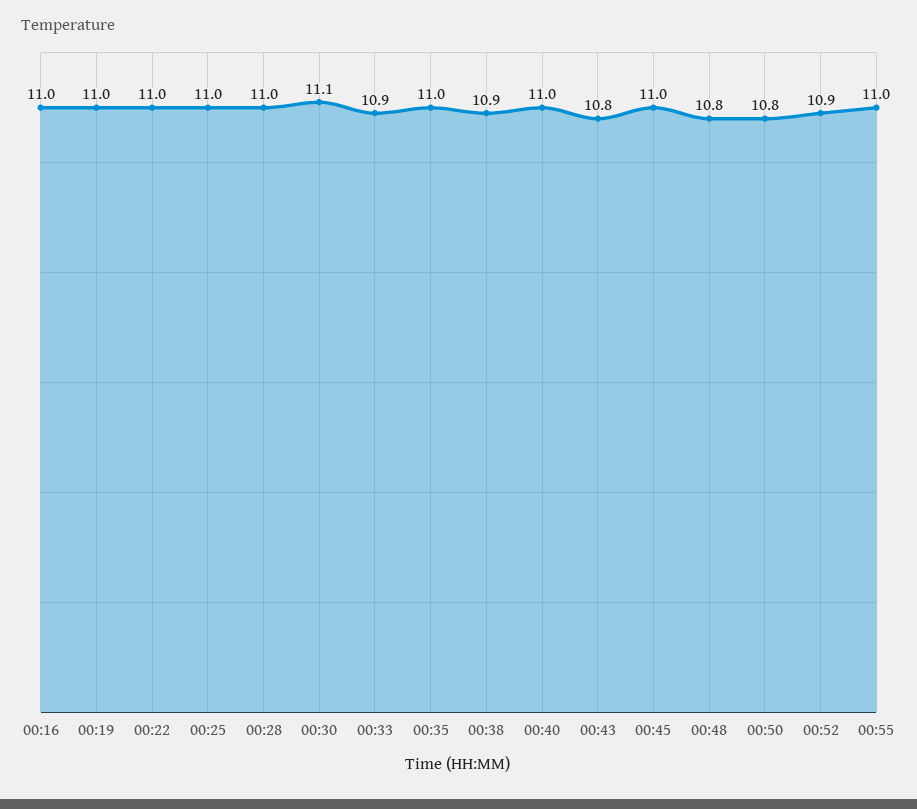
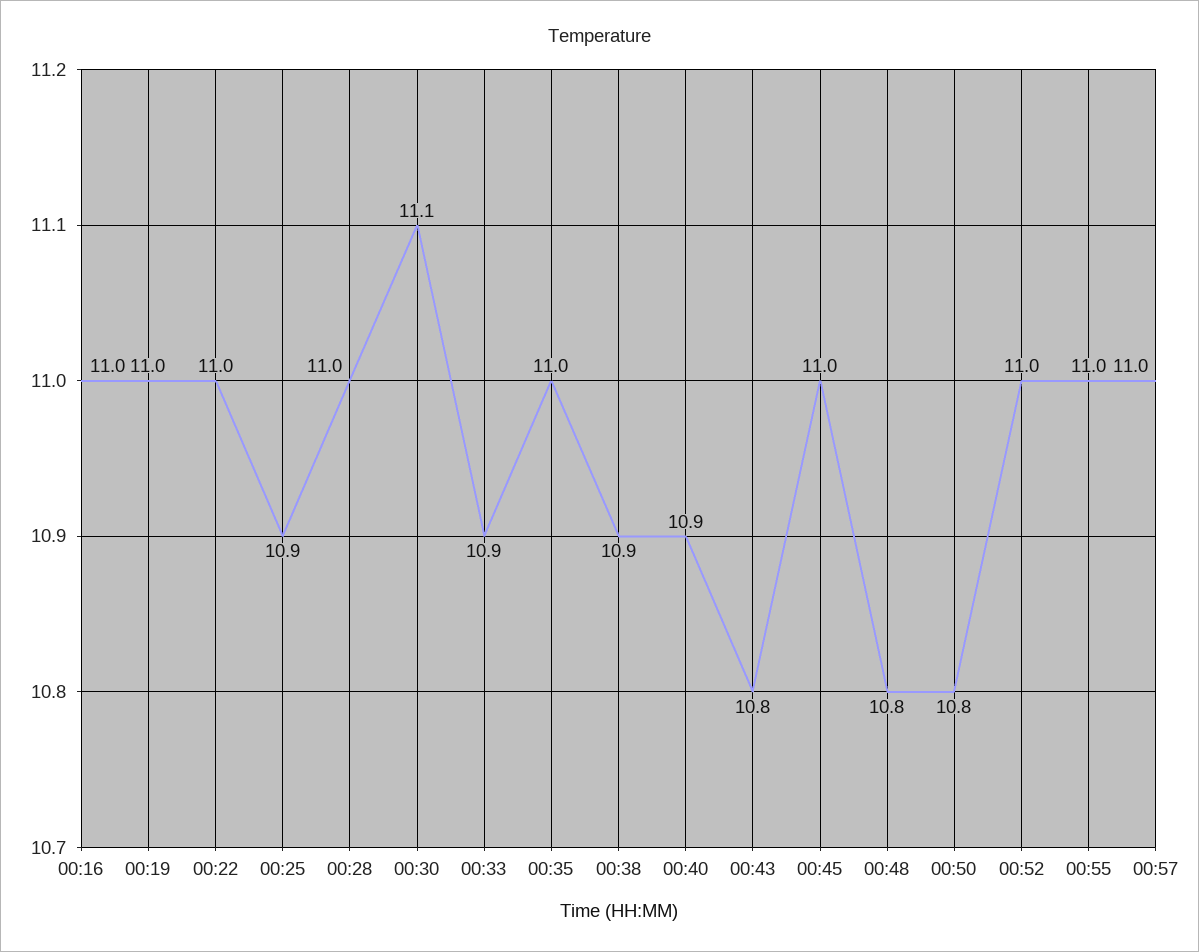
00:25: 11 -> 10.9
00:40: 11 -> 10.9
00:52: 10.9 -> 11
00:57: none -> 11

